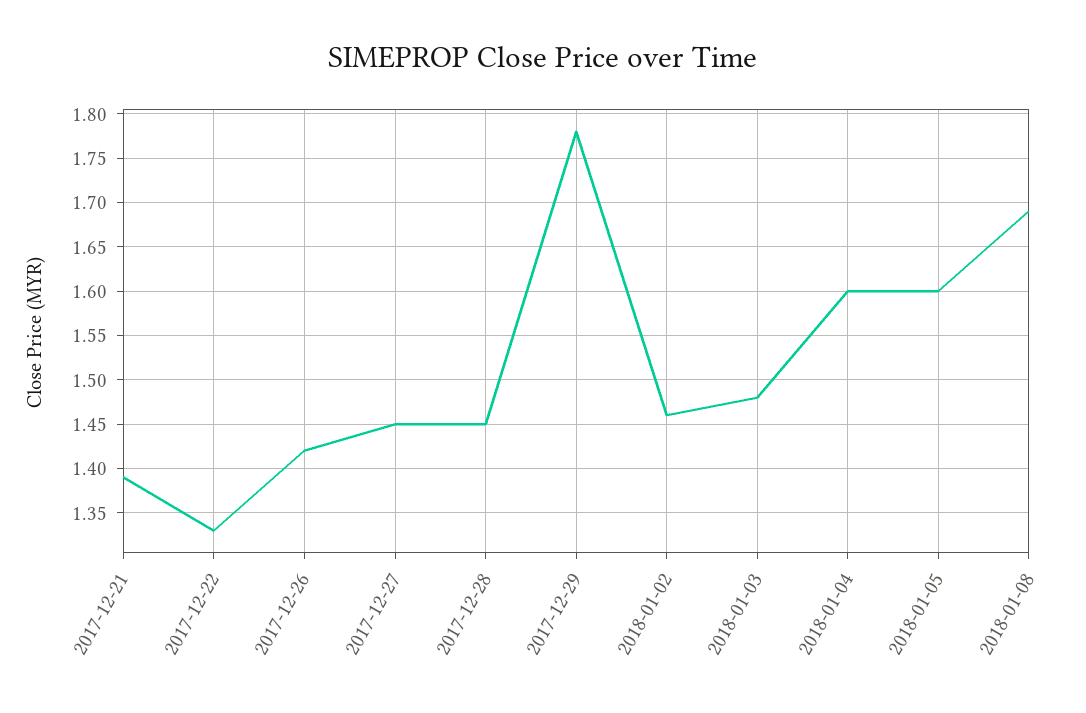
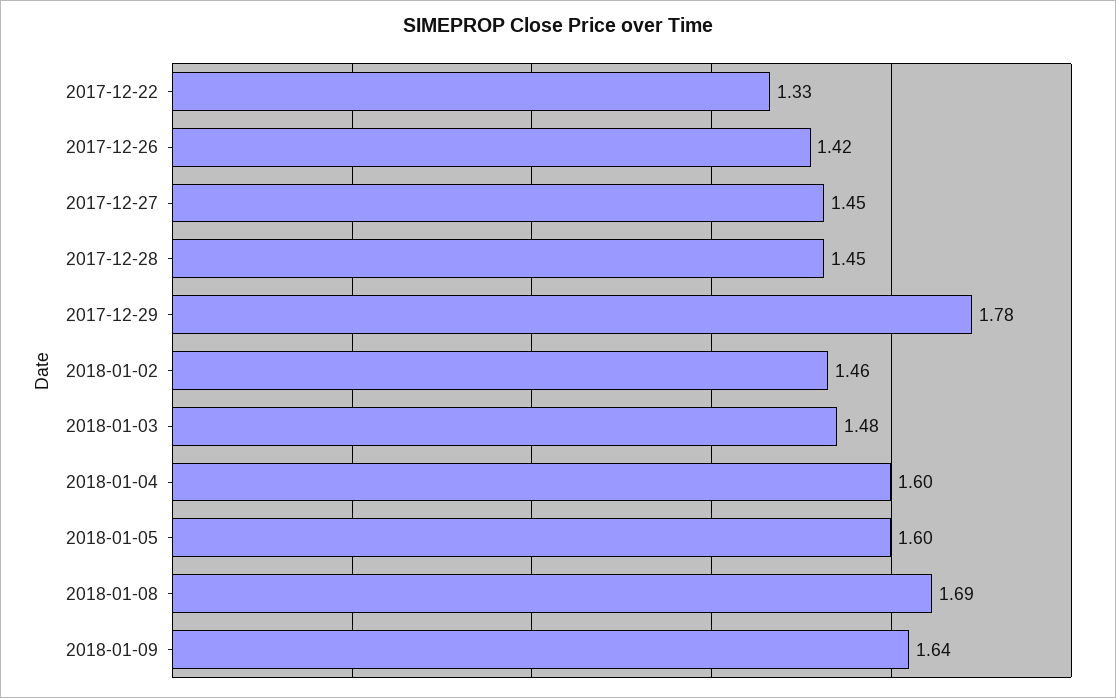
2017-12-21: 1.39 -> none
2018-01-09: none -> 1.64

